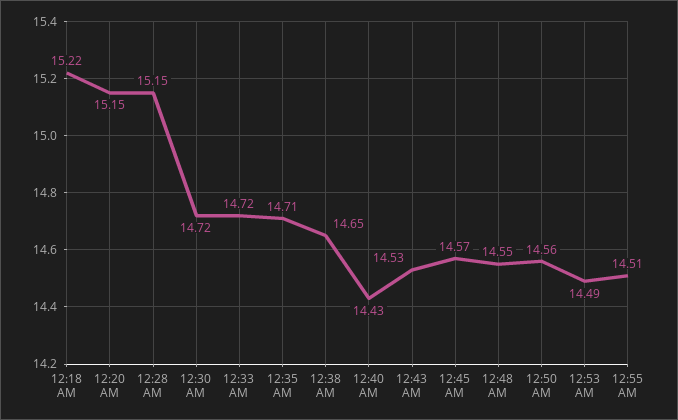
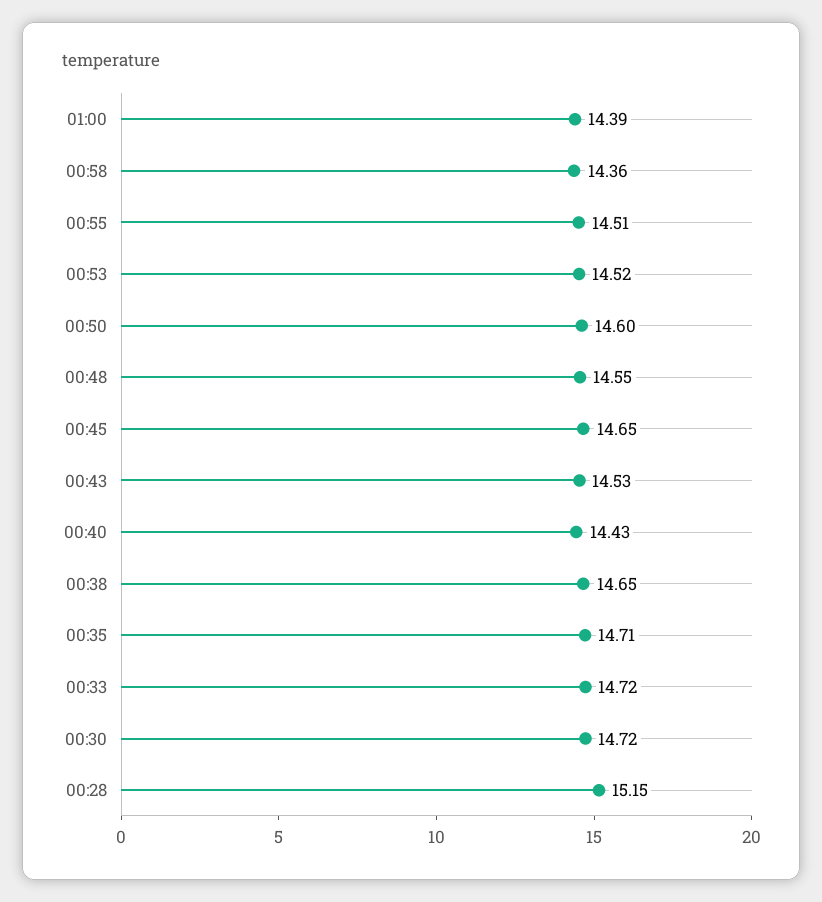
12:18 AM: 15.22 -> none
12:20 AM: 15.15 -> none
12:45 AM: 14.57 -> 14.65
12:50 AM: 14.56 -> 14.6
12:53 AM: 14.49 -> 14.52
01:00: none -> 14.39
00:58: none -> 14.36

